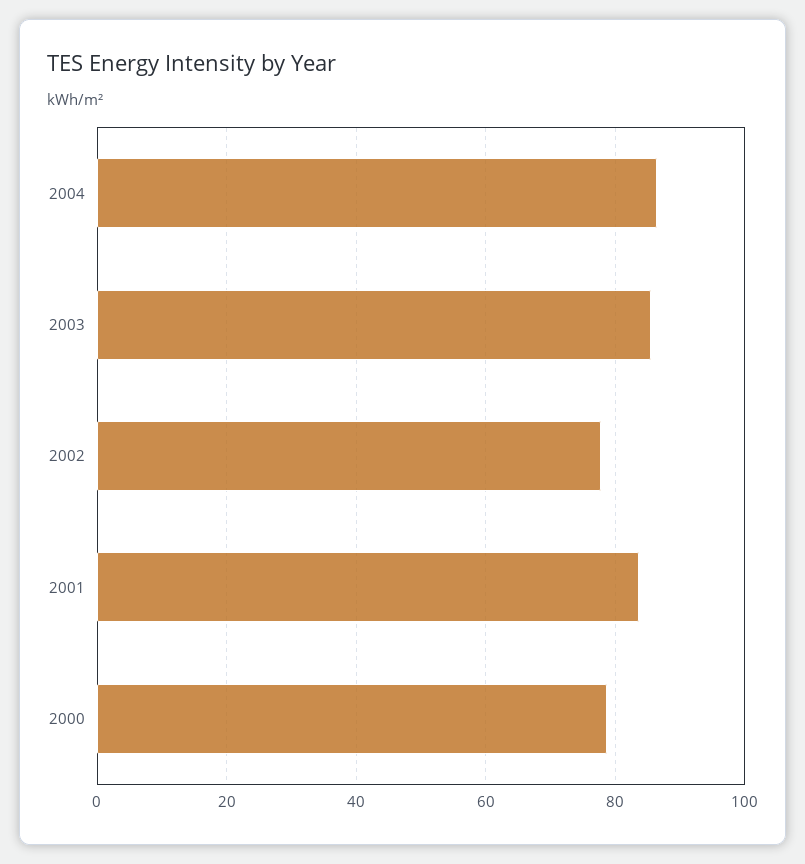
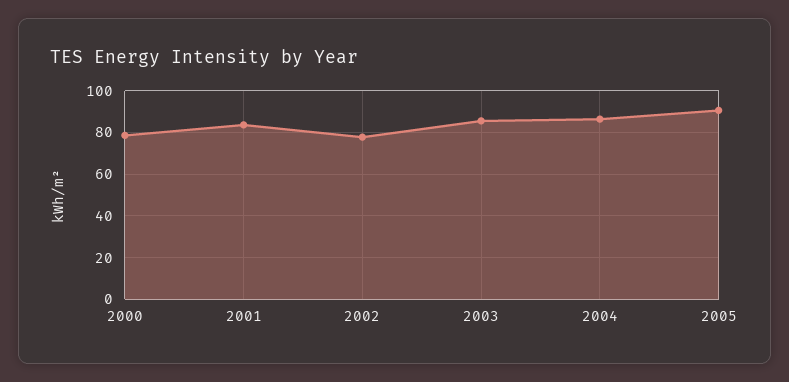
2005: none -> 90

